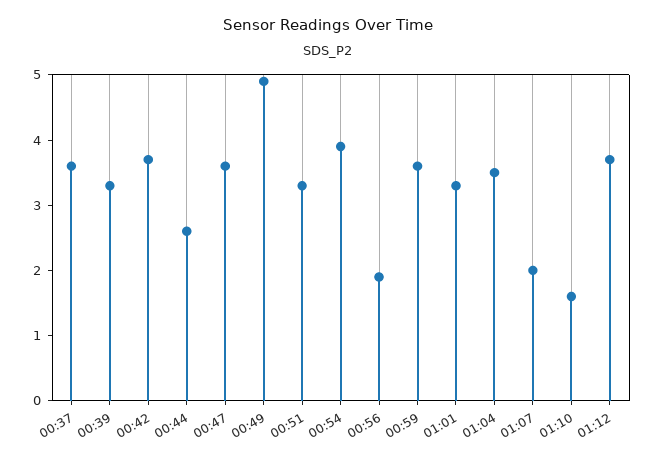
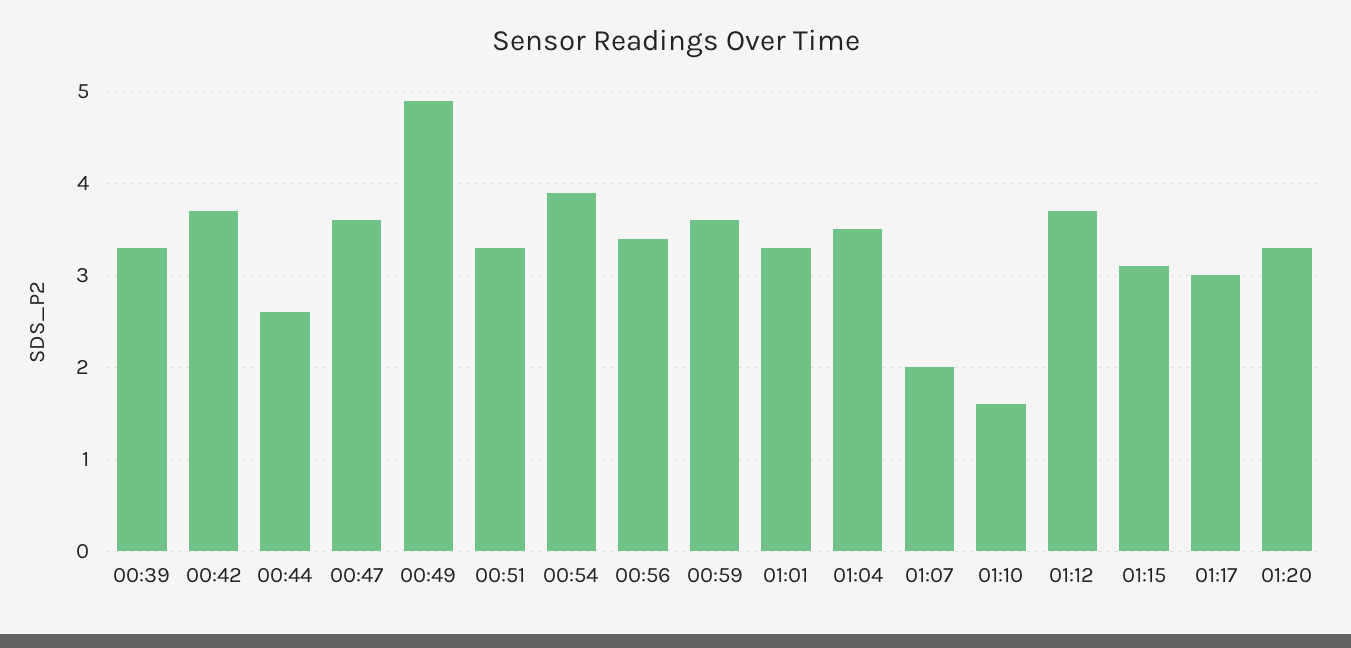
00:37: 3.5 -> none
00:56: 2 -> 3.4
01:15: none -> 3.1
01:17: none -> 3
01:20: none -> 3.3

